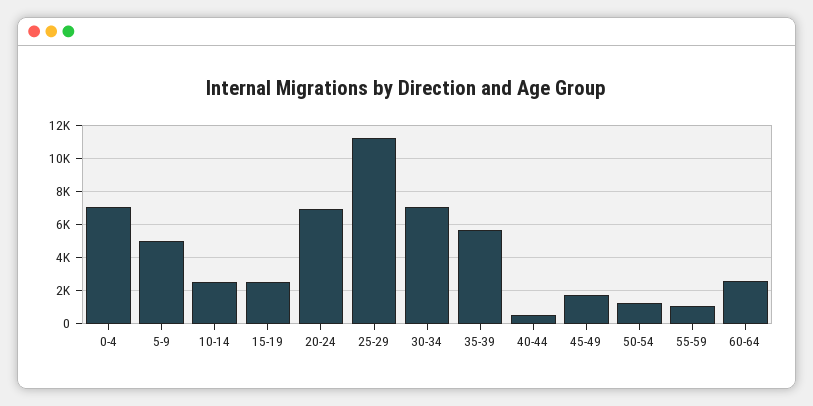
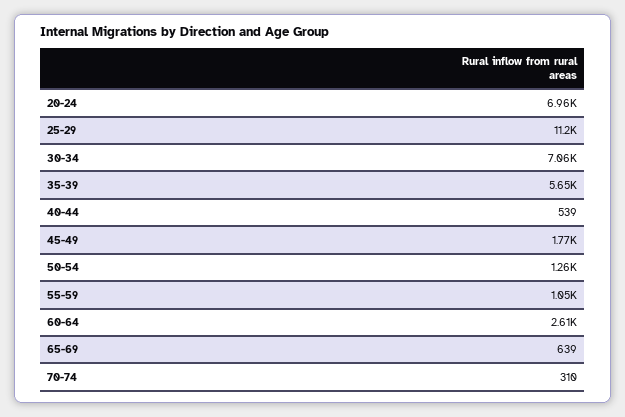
0-4: 7000 -> none
5-9: 5000 -> none
10-14: 2500 -> none
15-19: 2500 -> none
65-69: none -> 639
70-74: none -> 310

